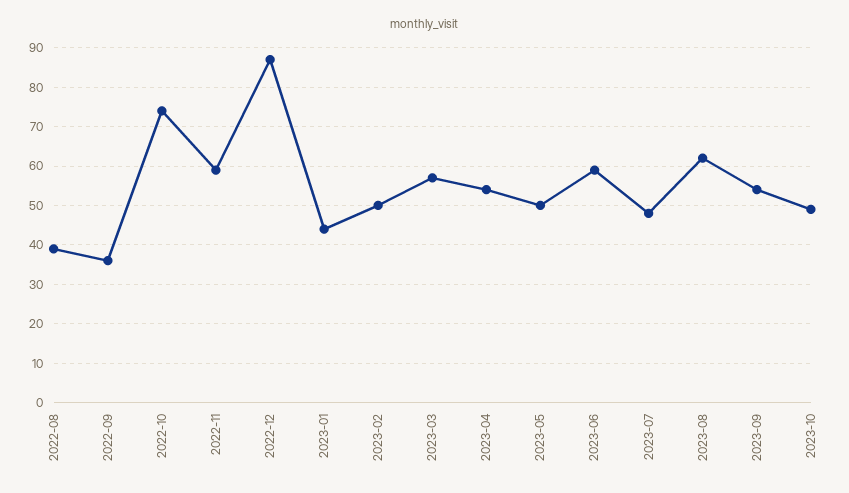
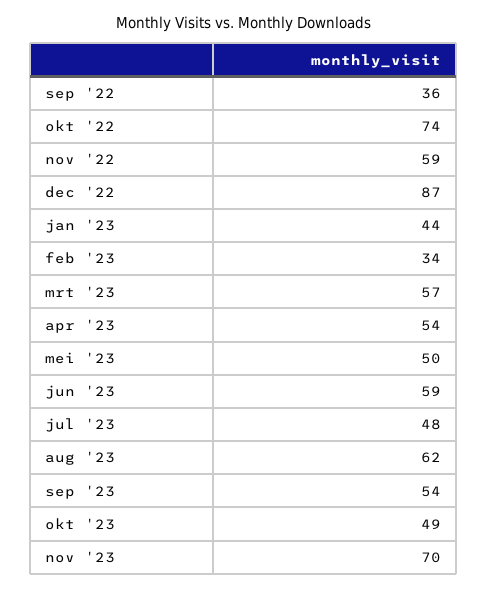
2022-08: 40 -> none
2023-02: 50 -> 34
nov '23: none -> 70

